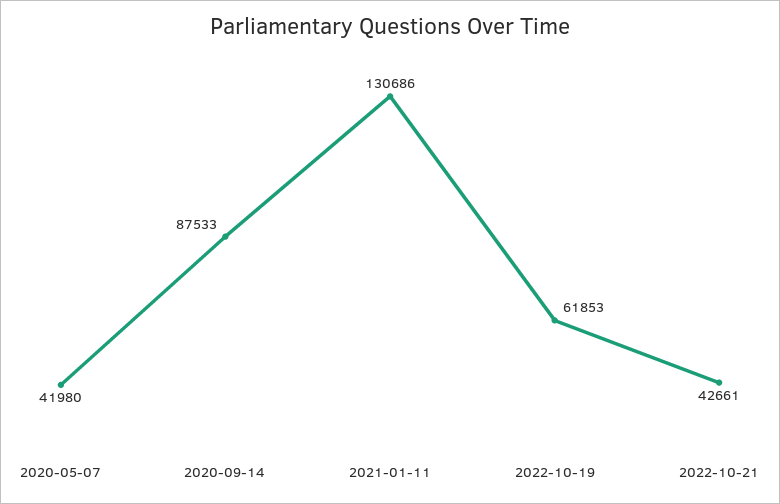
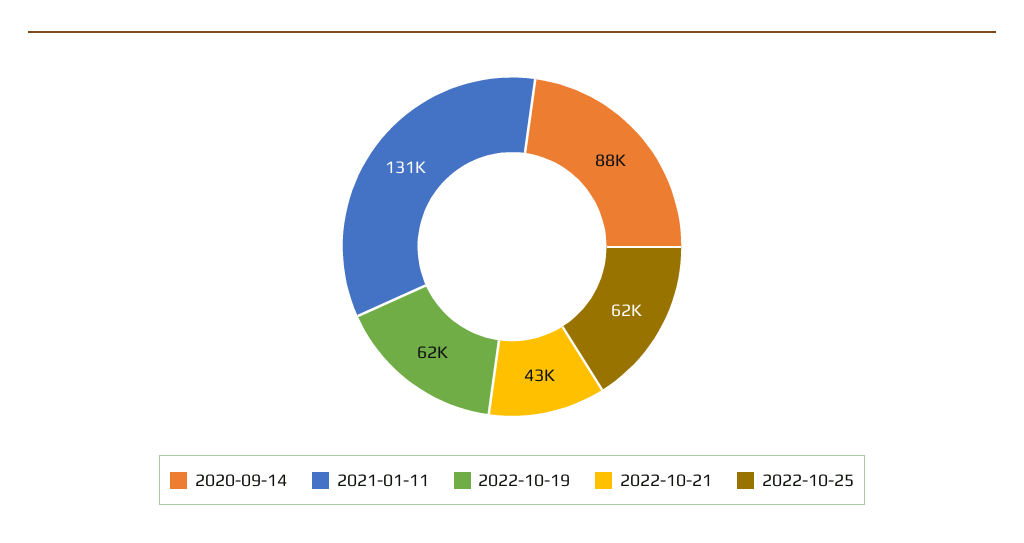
2020-05-07: 41980 -> none
2022-10-25: none -> 62000

